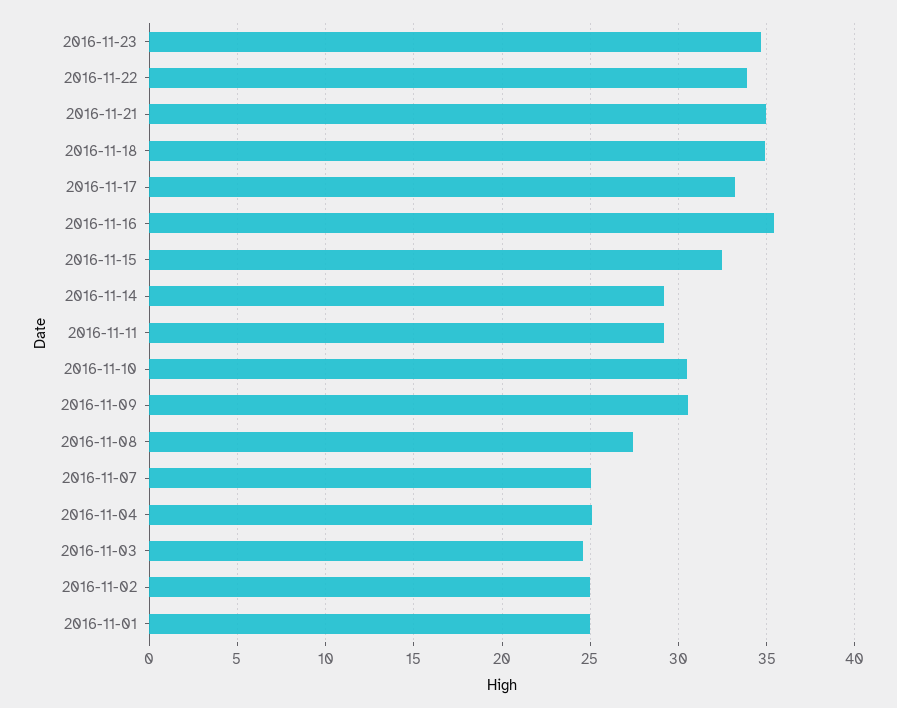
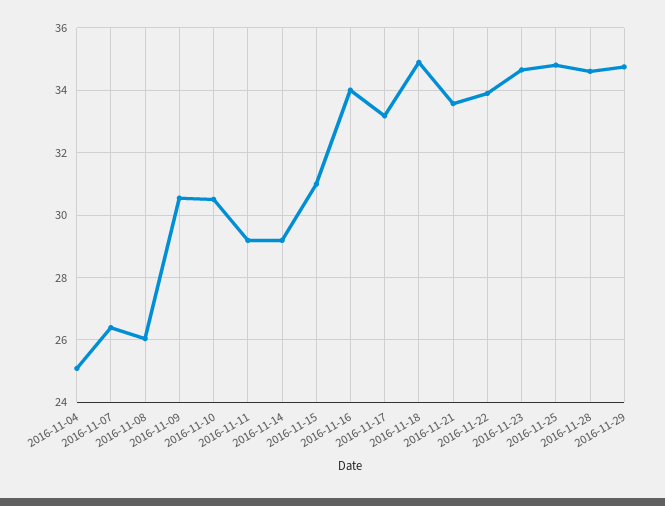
2016-11-21: 35 -> 33.6
2016-11-16: 35.5 -> 34
2016-11-15: 32.5 -> 31
2016-11-08: 27.5 -> 26
2016-11-07: 25 -> 26.4
2016-11-03: 24.5 -> none
2016-11-02: 25 -> none
2016-11-01: 25 -> none
2016-11-25: none -> 34.8
2016-11-28: none -> 34.6
2016-11-29: none -> 34.8

